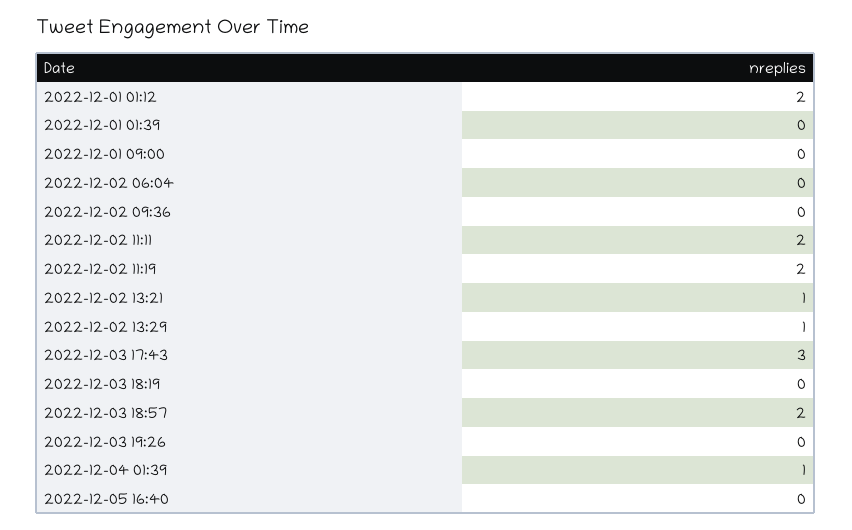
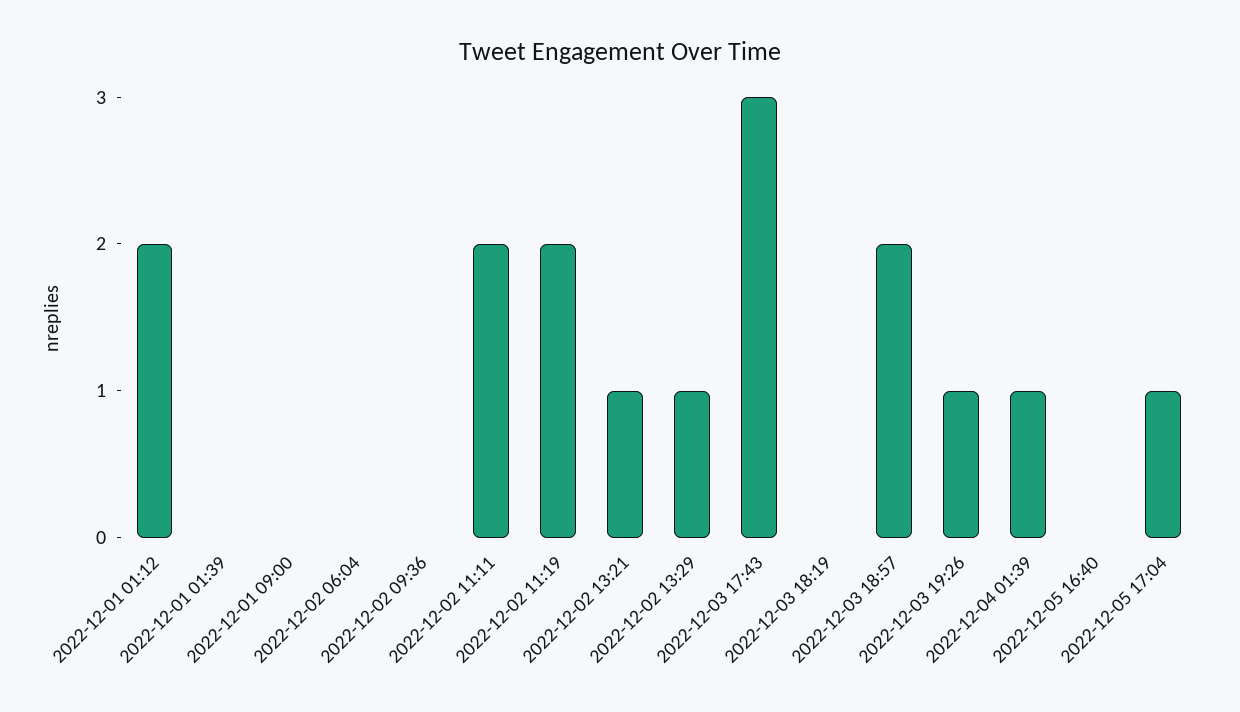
2022-12-03 19:26: 0 -> 1
2022-12-05 17:04: none -> 1

